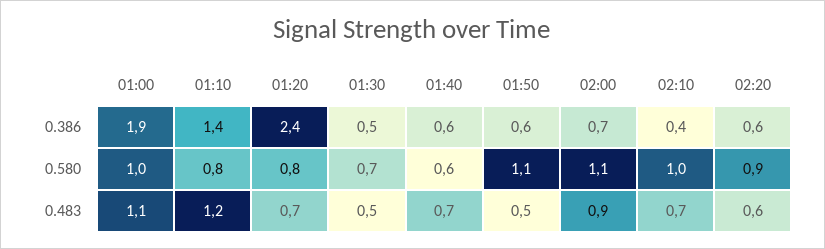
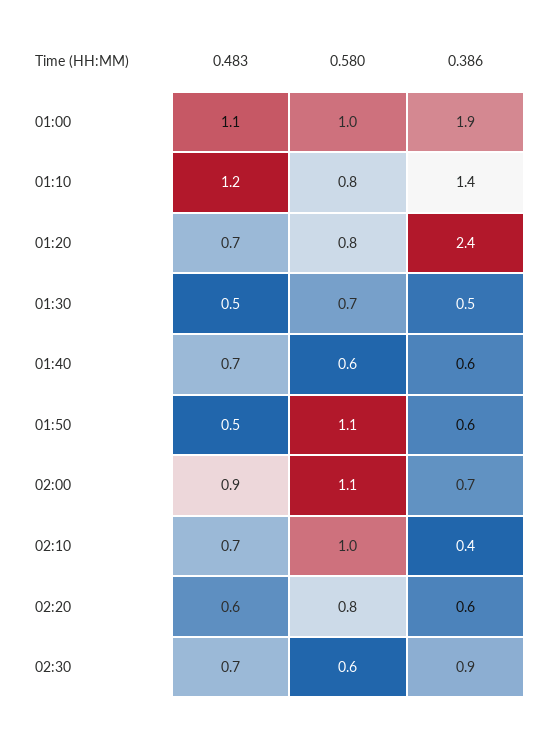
02:20, 0.580: 0.9 -> 0.8
02:30, 0.483: none -> 0.7
02:30, 0.580: none -> 0.6
02:30, 0.386: none -> 0.9

